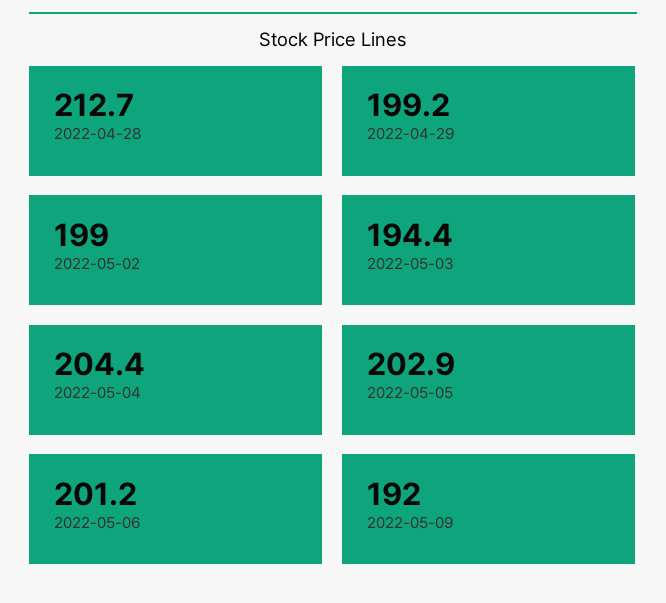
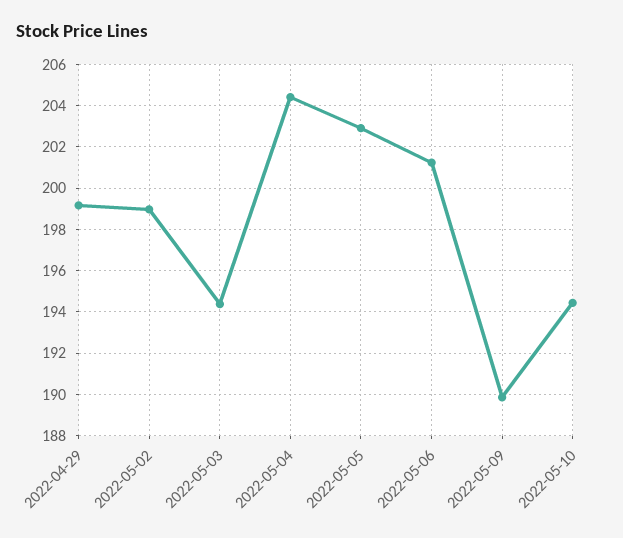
2022-04-28: 212.7 -> none
2022-05-09: 192 -> 190
2022-05-10: none -> 194.5

